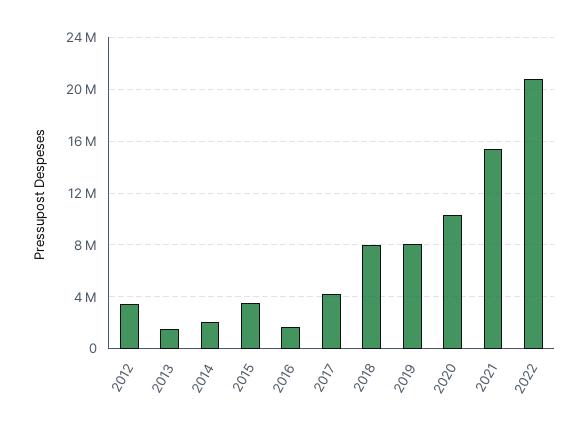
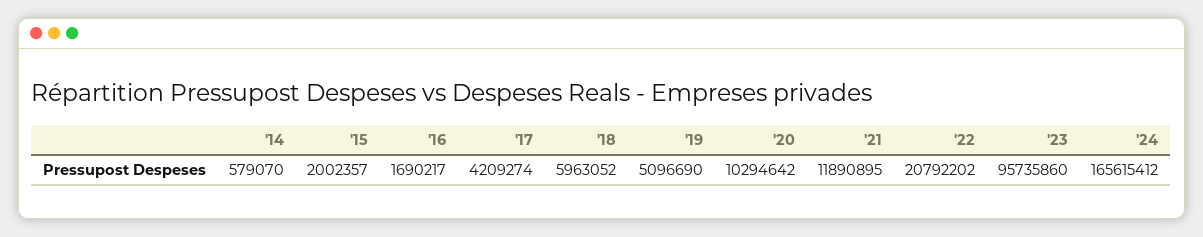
2012: 3500000 -> none
2013: 1500000 -> none
2014: 2000000 -> 579070
2015: 3500000 -> 2002357
2018: 8000000 -> 5963052
2019: 8000000 -> 5096690
2021: 15500000 -> 11890895
'23: none -> 95735860
'24: none -> 165615412

